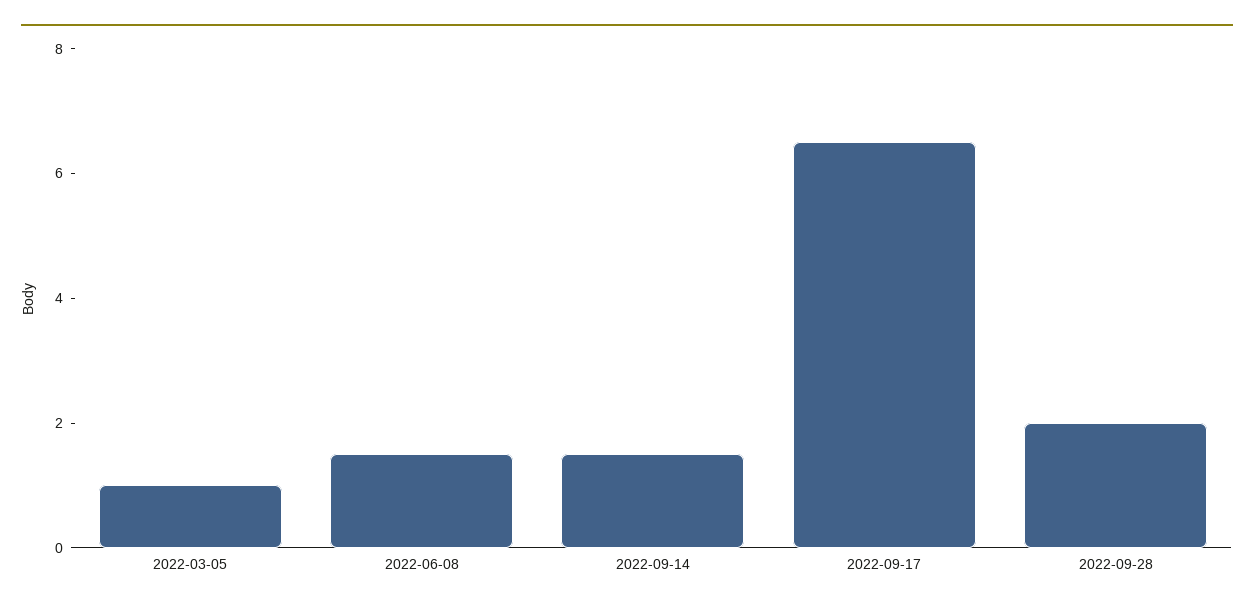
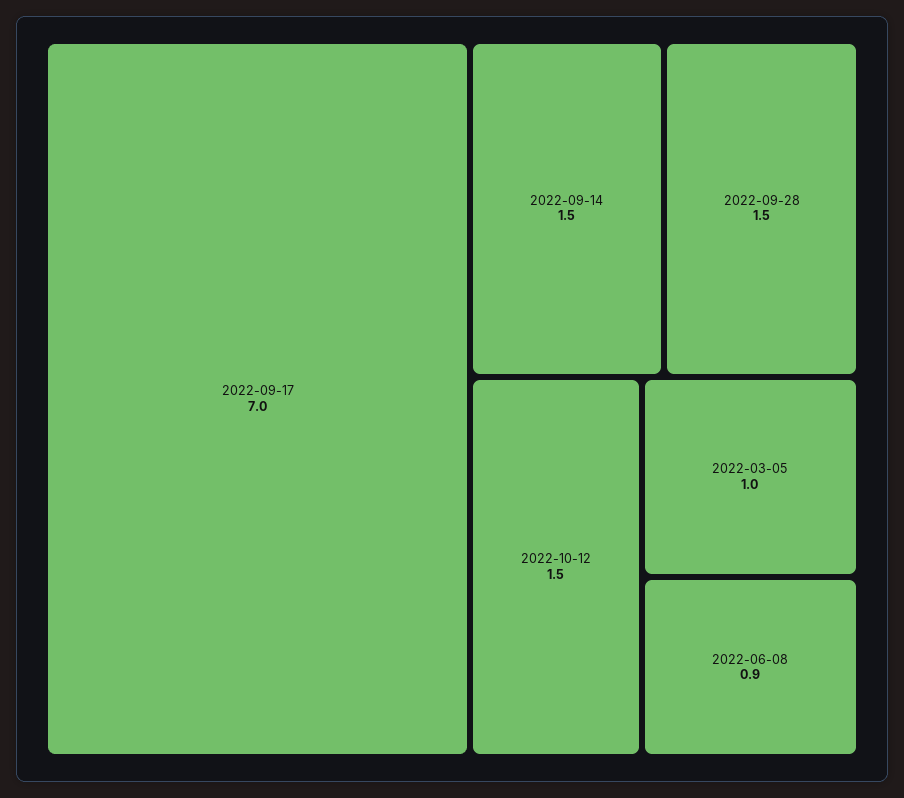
2022-06-08: 1.5 -> 0.9
2022-09-17: 6.5 -> 7
2022-09-28: 2 -> 1.5
2022-10-12: none -> 1.5

